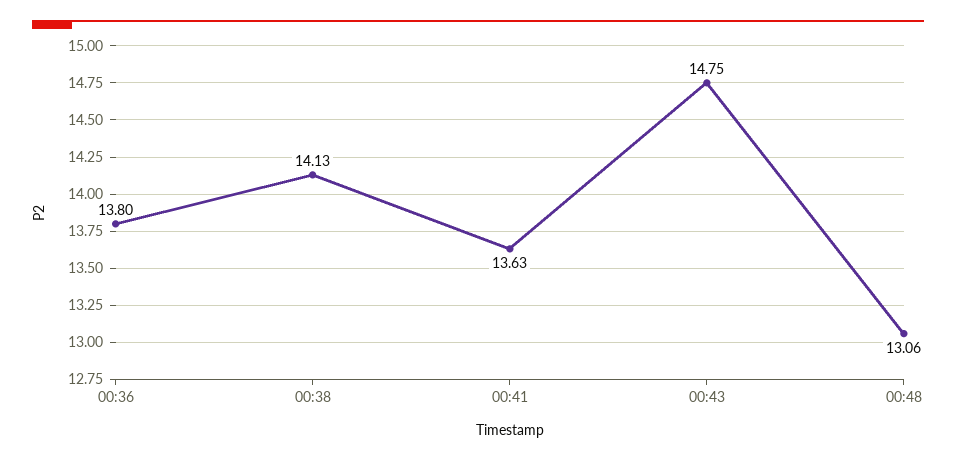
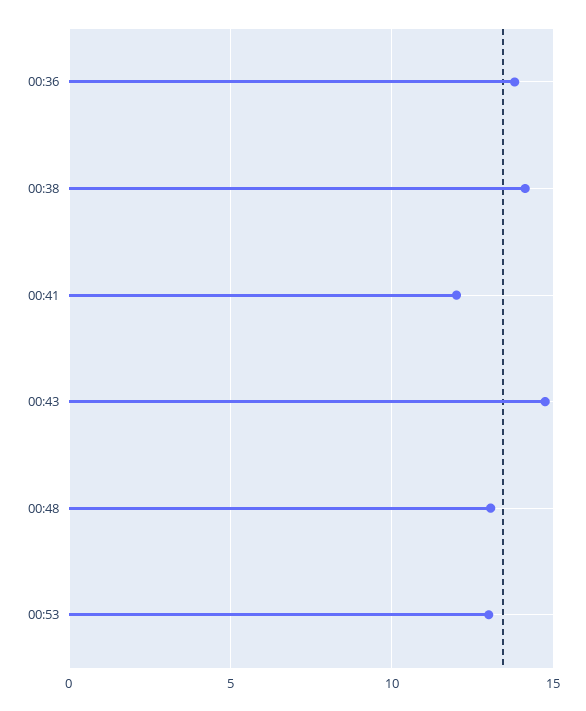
00:41: 13.63 -> 12
00:53: none -> 13

